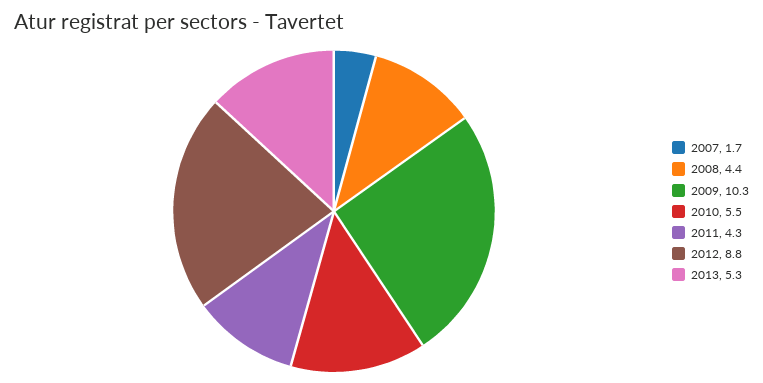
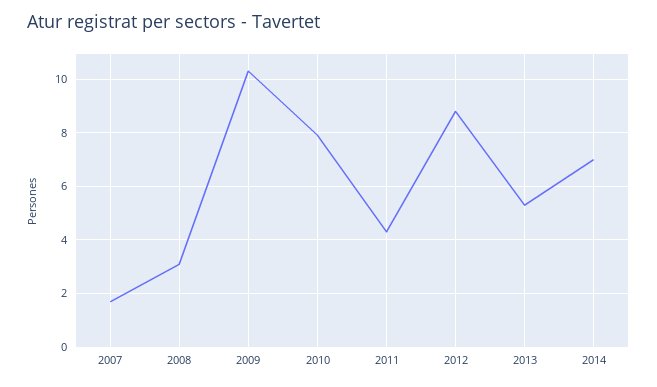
2008: 4.4 -> 3
2010: 5.5 -> 8
2014: none -> 7

